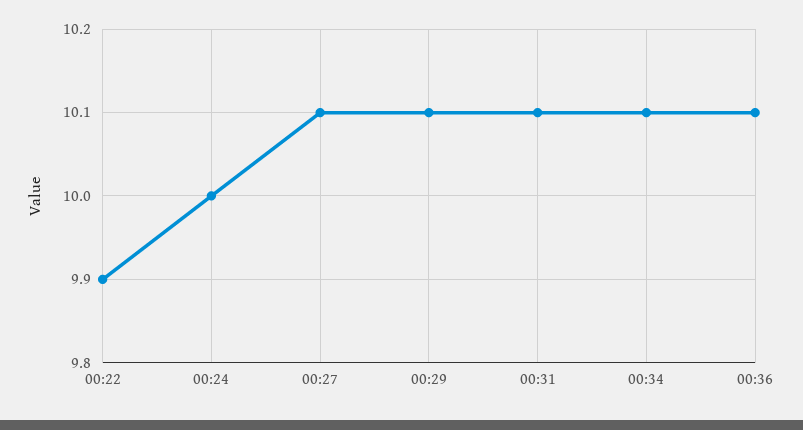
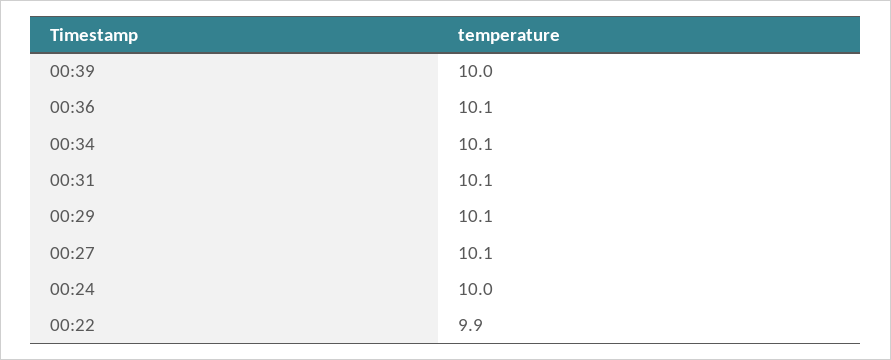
00:39: none -> 10

